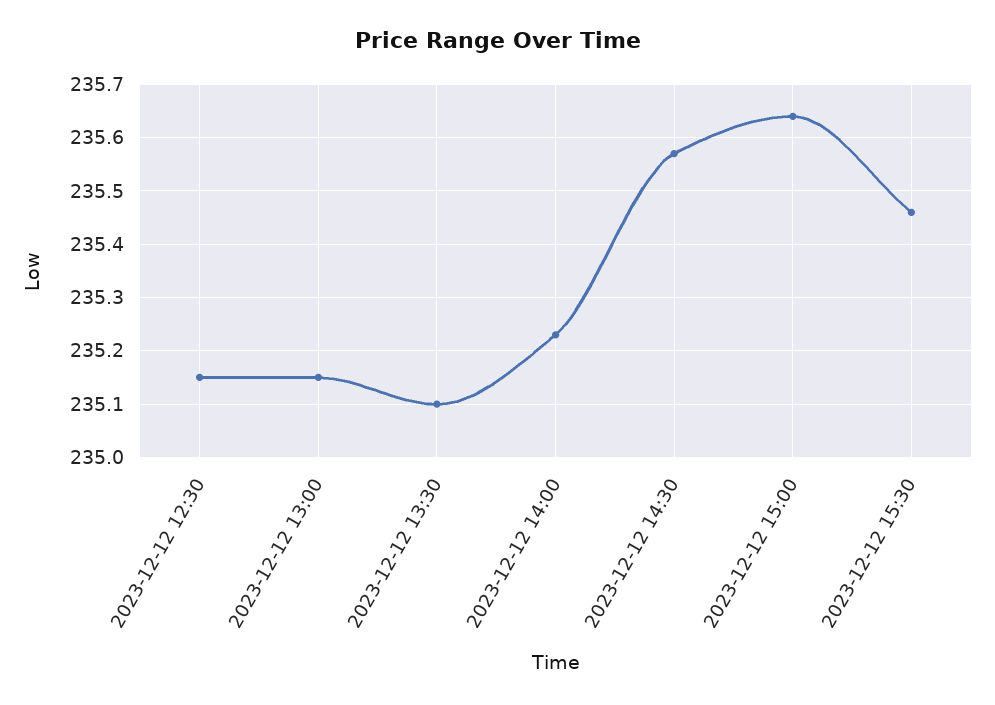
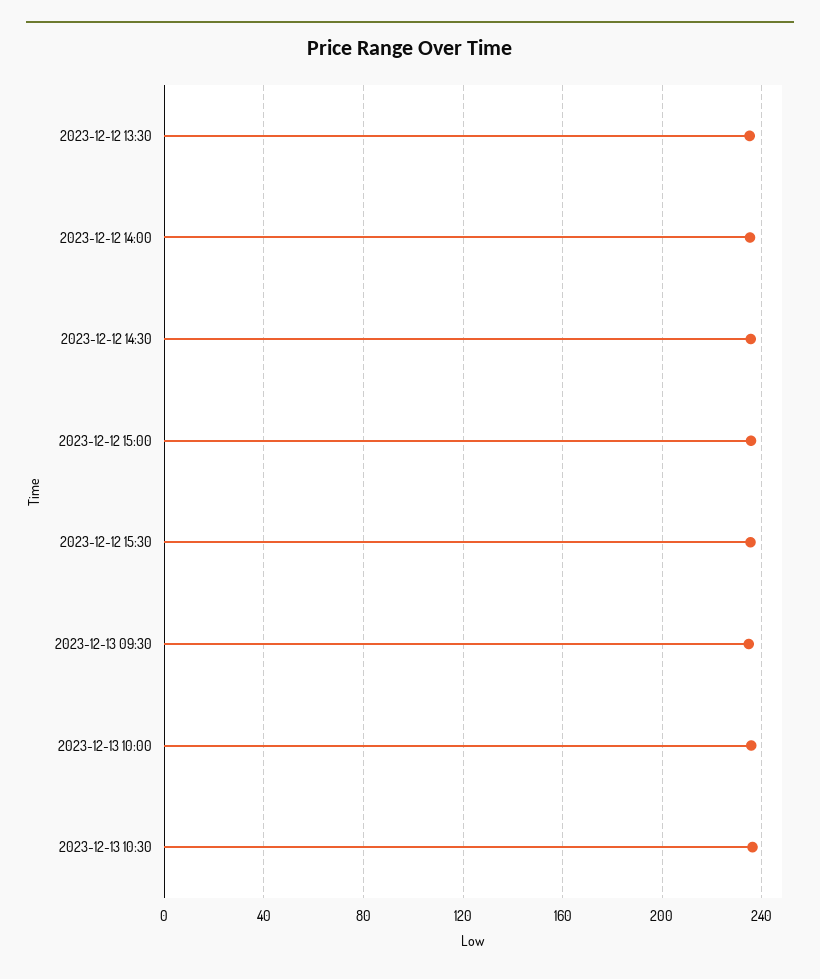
2023-12-12 12:30: 235.15 -> none
2023-12-12 13:00: 235.15 -> none
2023-12-13 09:30: none -> 235
2023-12-13 10:00: none -> 235
2023-12-13 10:30: none -> 235

